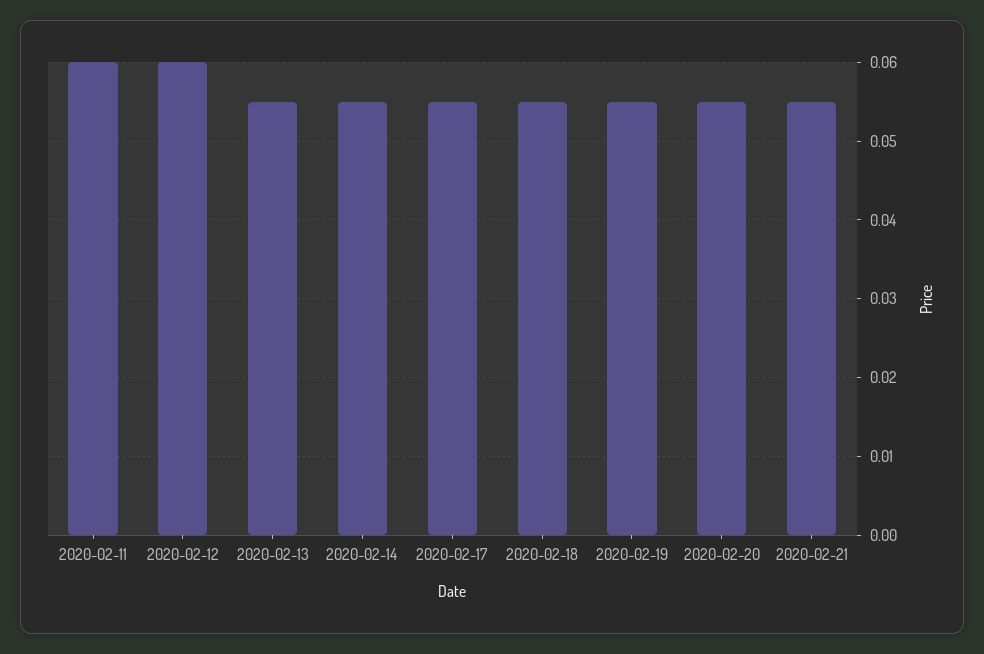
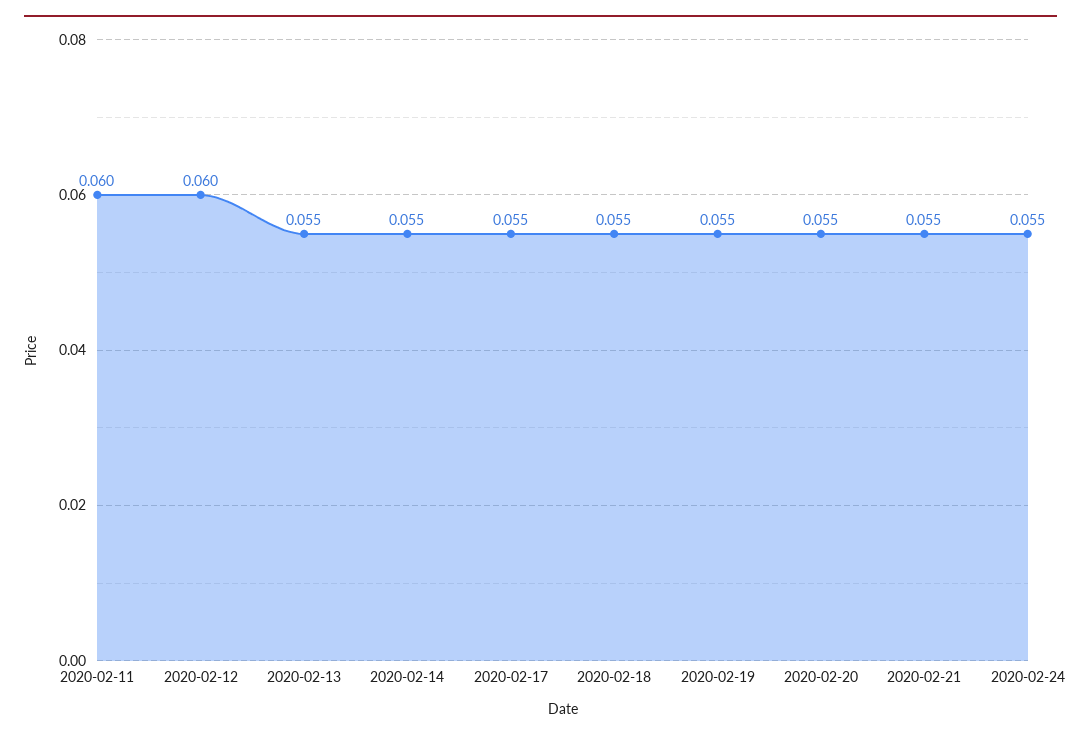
2020-02-24: none -> 0.055

